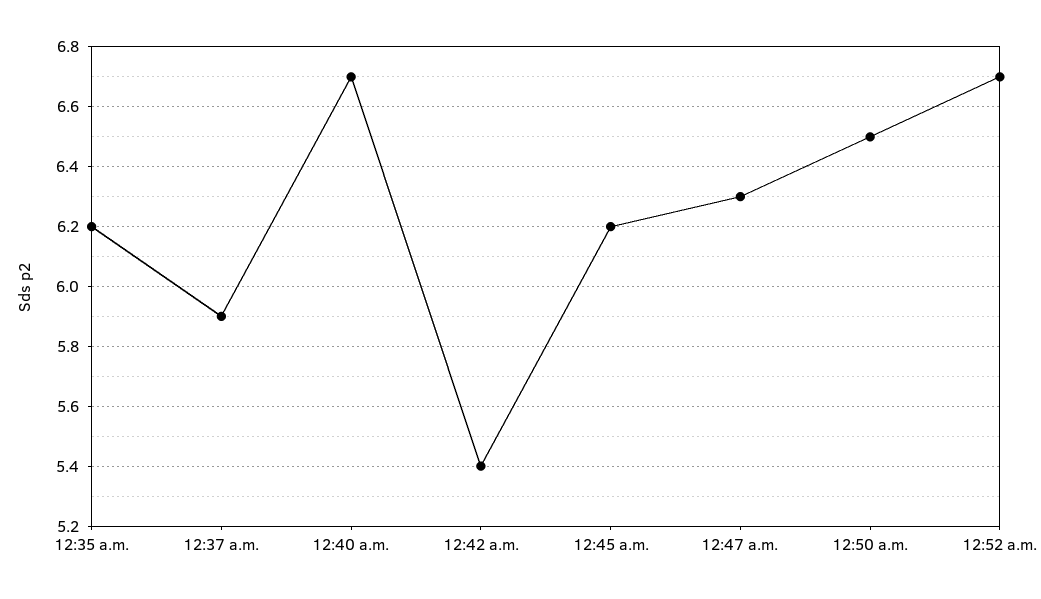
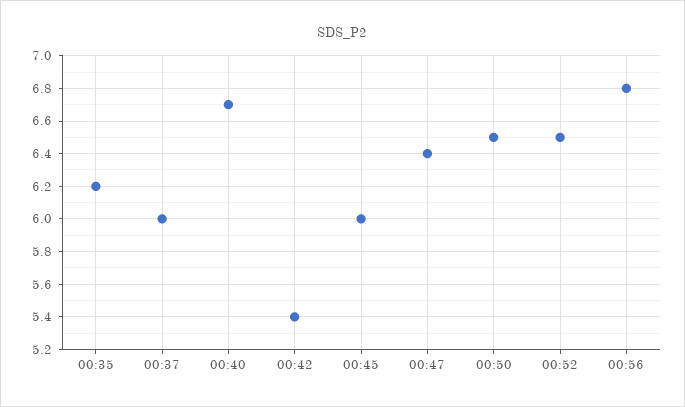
12:37 a.m.: 5.9 -> 6
12:45 a.m.: 6.2 -> 6
12:47 a.m.: 6.3 -> 6.4
12:52 a.m.: 6.7 -> 6.5
00:56: none -> 6.8

